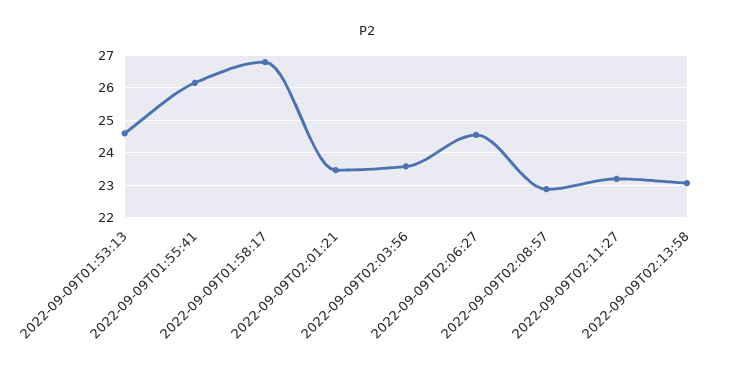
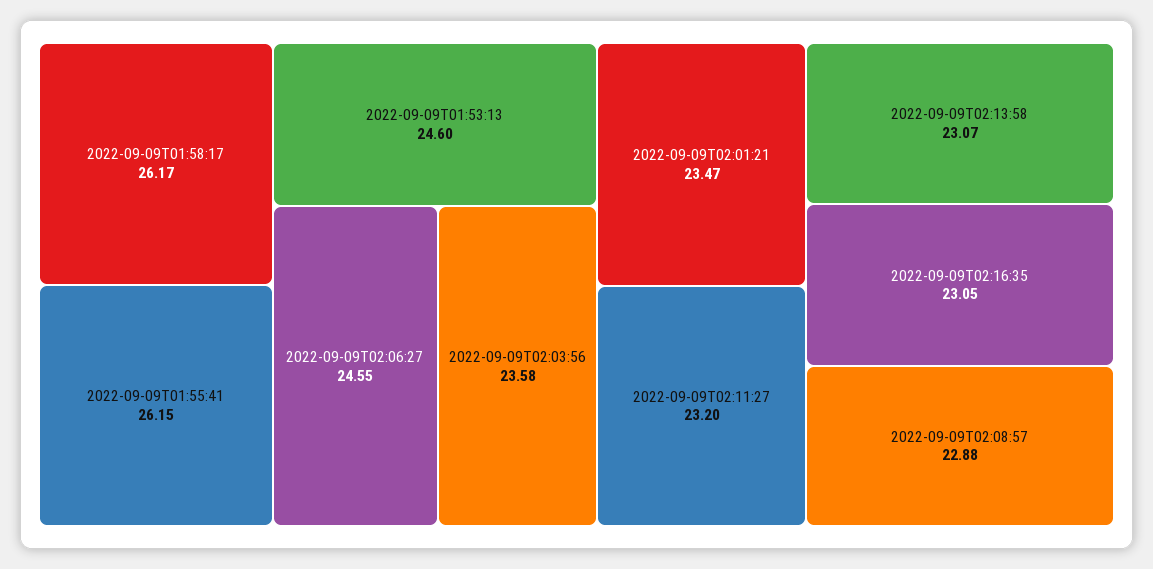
2022-09-09T01:58:17: 26.8 -> 26.17
2022-09-09T02:16:35: none -> 23.05

